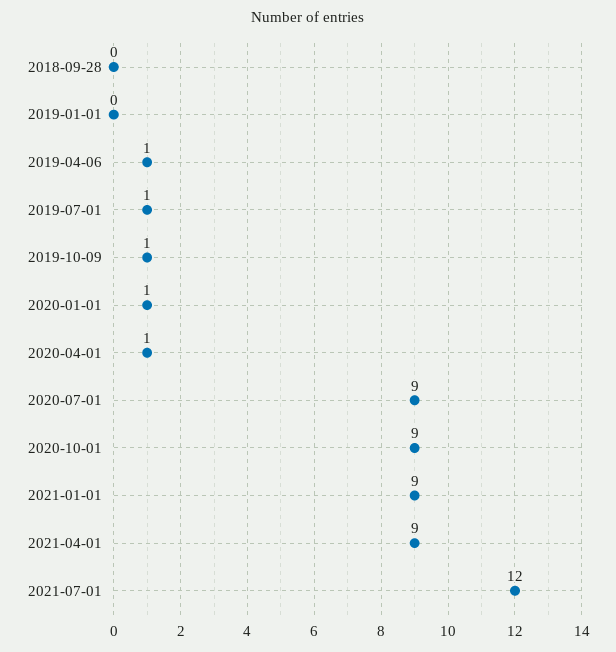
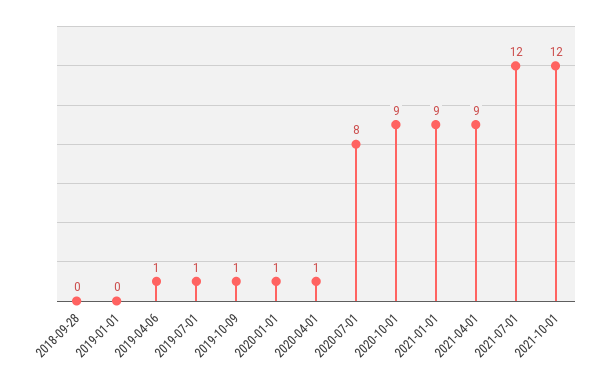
2020-07-01: 9 -> 8
2021-10-01: none -> 12

